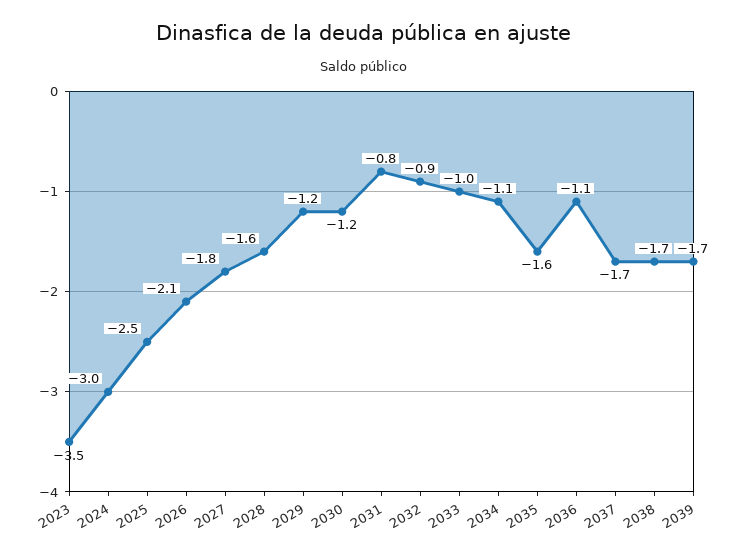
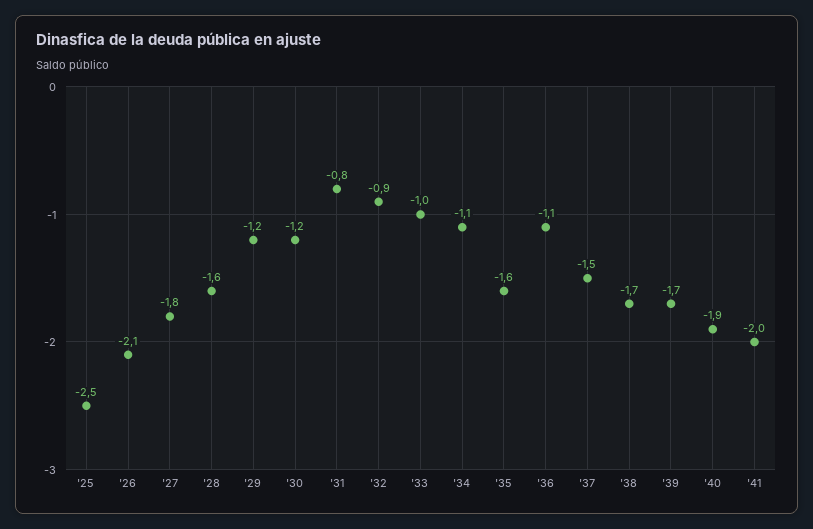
2023: -3.5 -> none
2024: -3 -> none
2037: -1.7 -> -1.5
'40: none -> -1.9
'41: none -> -2

